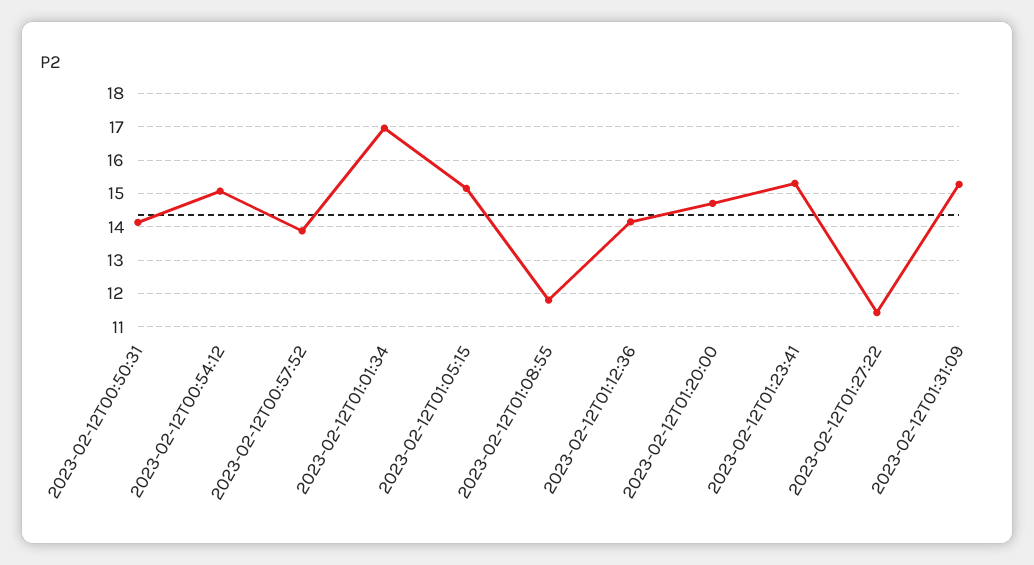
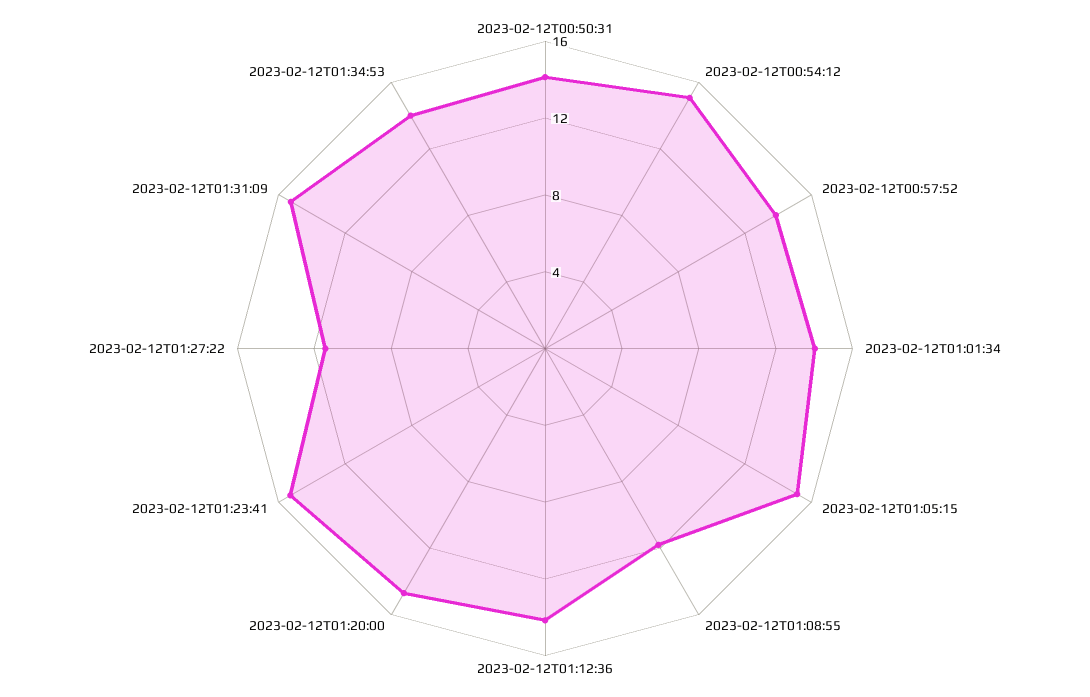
2023-02-12T01:01:34: 17 -> 14
2023-02-12T01:34:53: none -> 14

